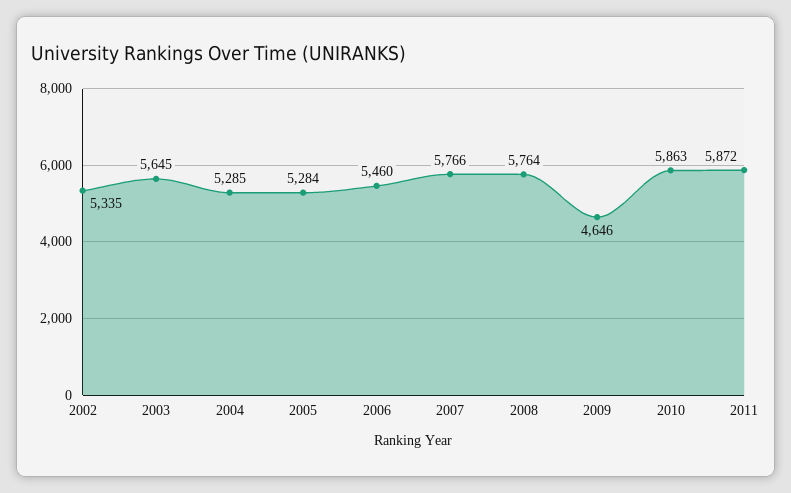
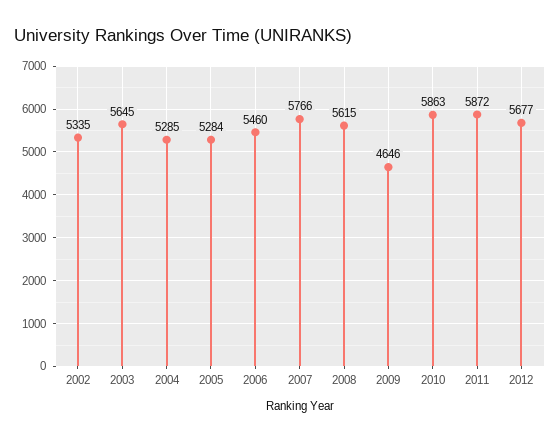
2008: 5764 -> 5615
2012: none -> 5677

